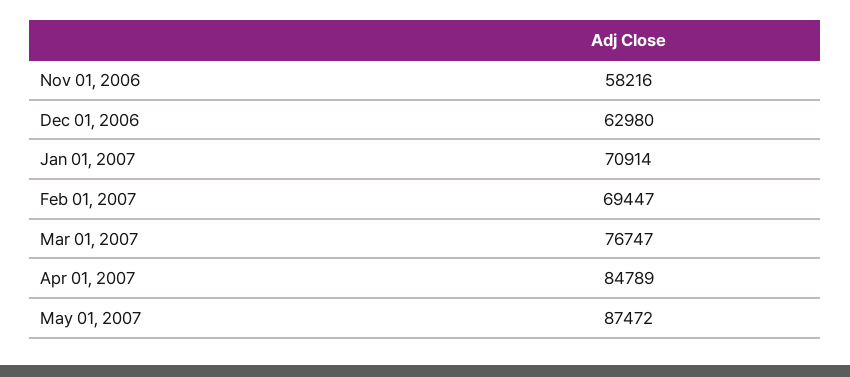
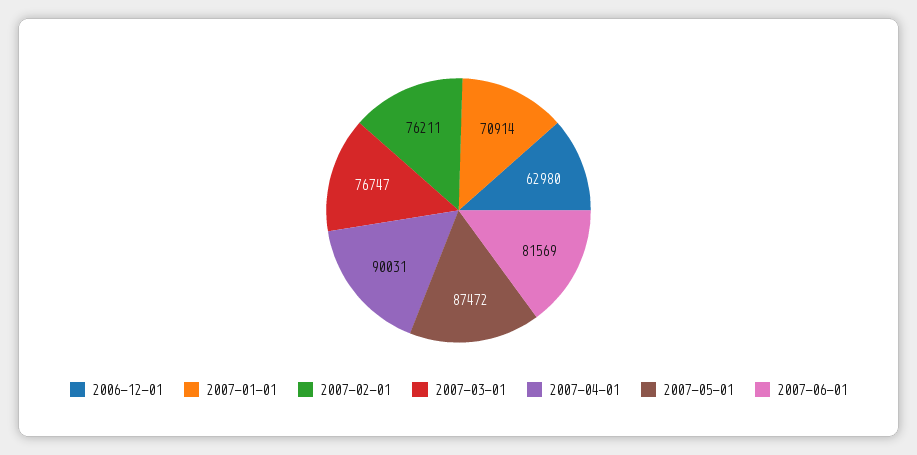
Nov 01, 2006: 58216 -> none
Feb 01, 2007: 69447 -> 76211
Apr 01, 2007: 84789 -> 90031
2007-06-01: none -> 81569

